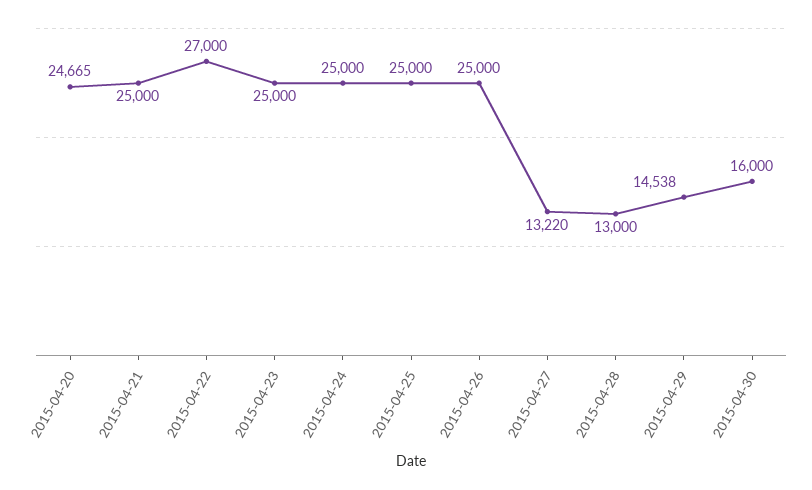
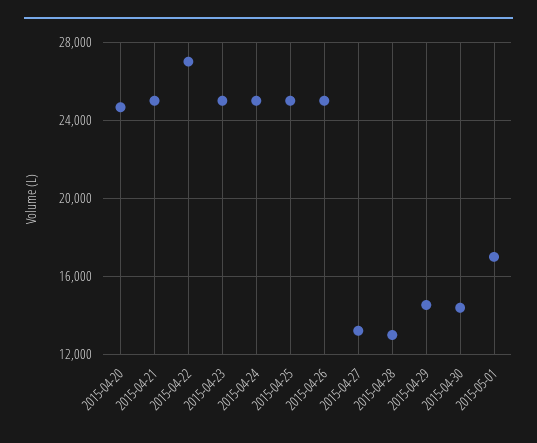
2015-04-30: 16000 -> 14500
2015-05-01: none -> 17000

